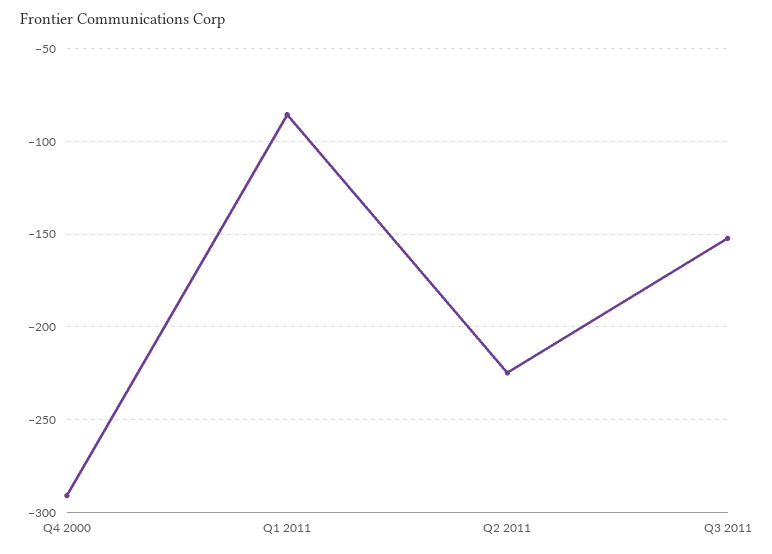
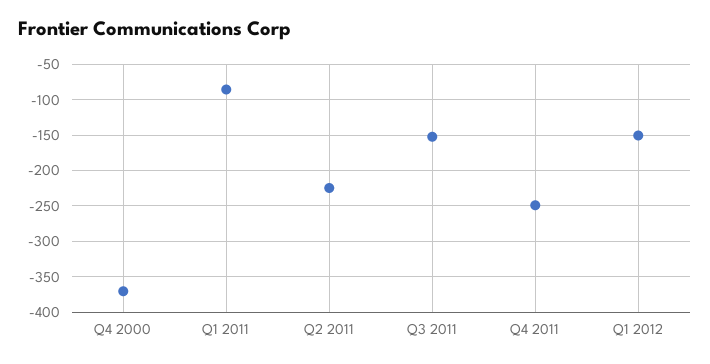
Q4 2000: -290 -> -370
Q4 2011: none -> -250
Q1 2012: none -> -150

